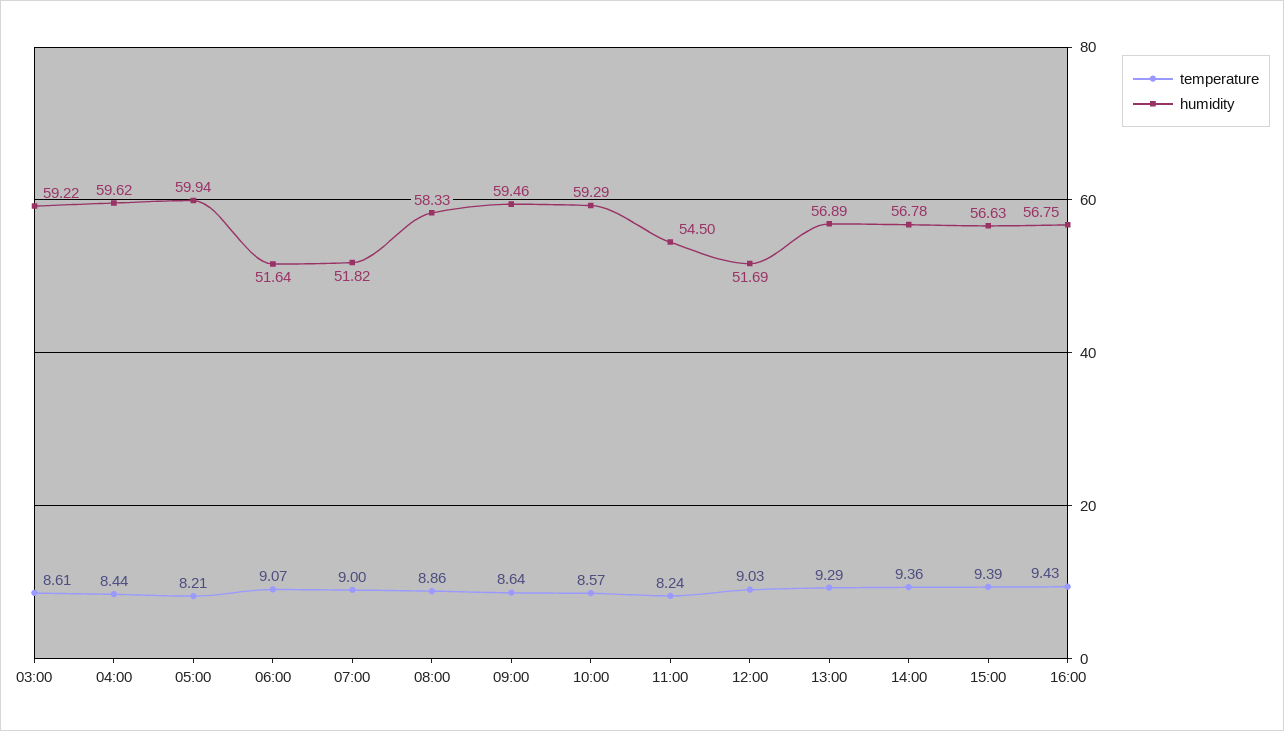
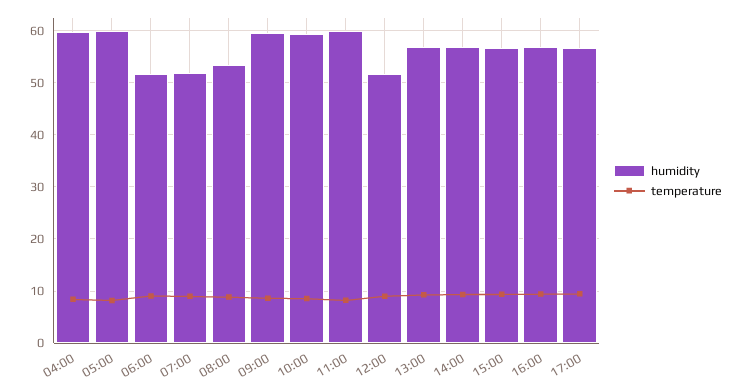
temperature, 03:00: 8.61 -> none
humidity, 03:00: 59.22 -> none
humidity, 08:00: 58.33 -> 54
humidity, 11:00: 54.5 -> 60
humidity, 17:00: none -> 56
temperature, 17:00: none -> 10

